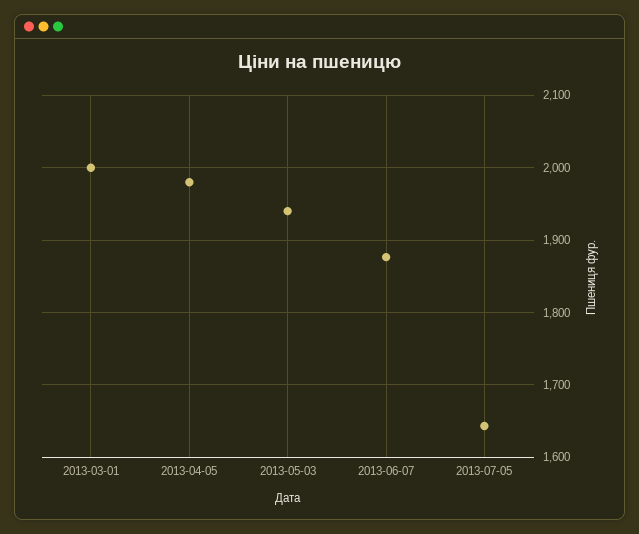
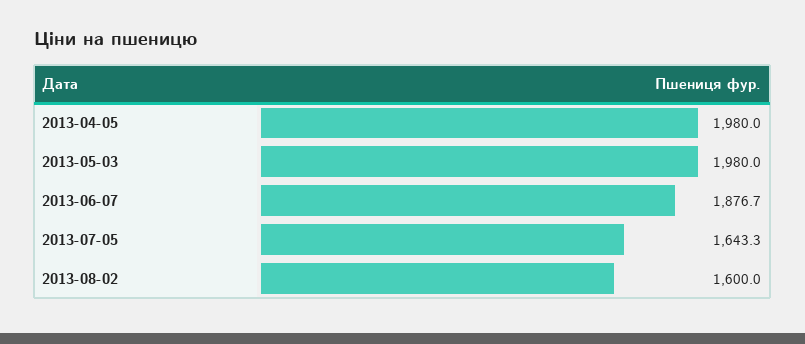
2013-03-01: 2000 -> none
2013-05-03: 1940 -> 1980
2013-08-02: none -> 1600

